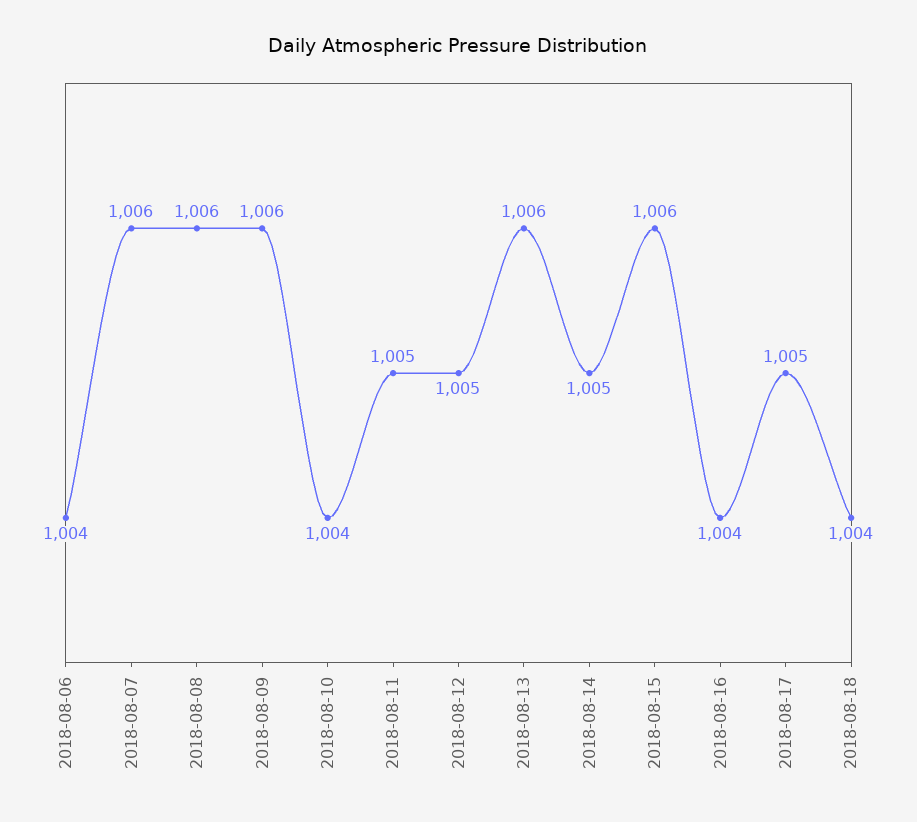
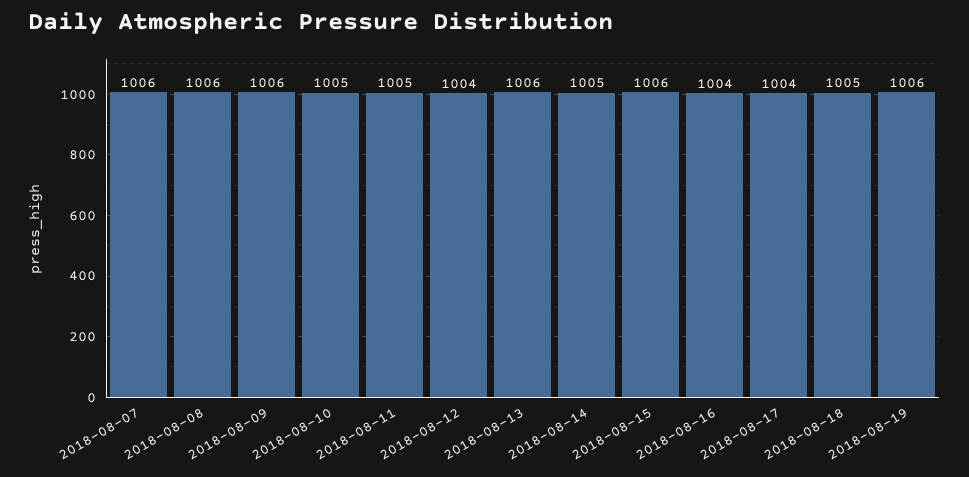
2018-08-06: 1004 -> none
2018-08-10: 1004 -> 1005
2018-08-12: 1005 -> 1004
2018-08-17: 1005 -> 1004
2018-08-18: 1004 -> 1005
2018-08-19: none -> 1006

